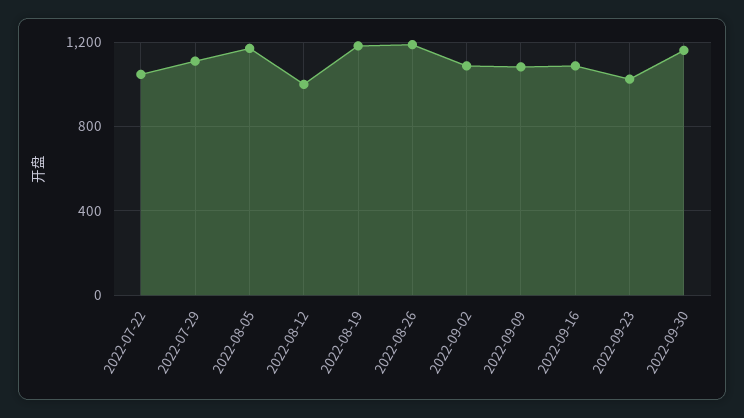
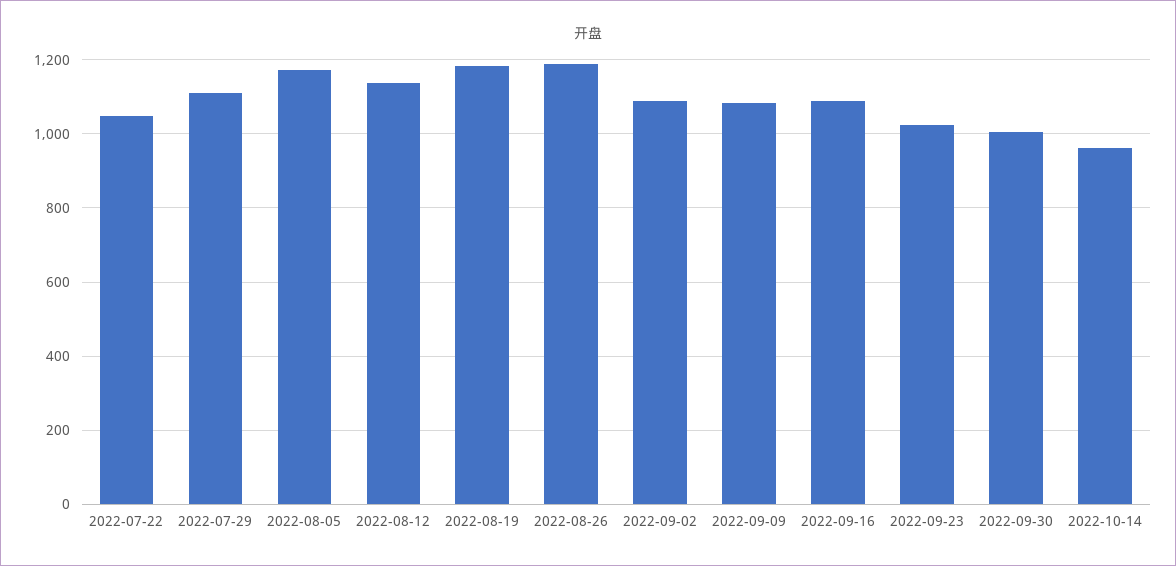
2022-08-12: 1000 -> 1140
2022-09-30: 1150 -> 1000
2022-10-14: none -> 960

